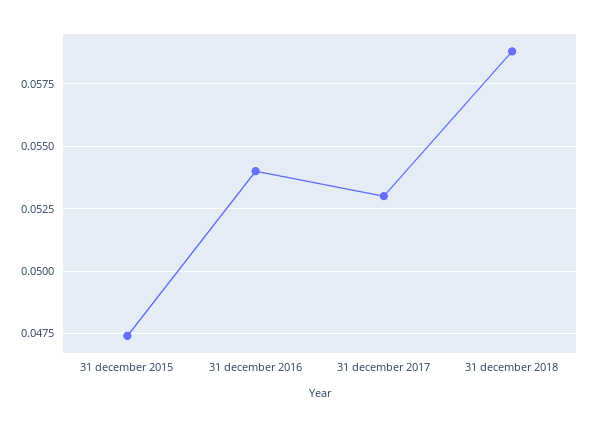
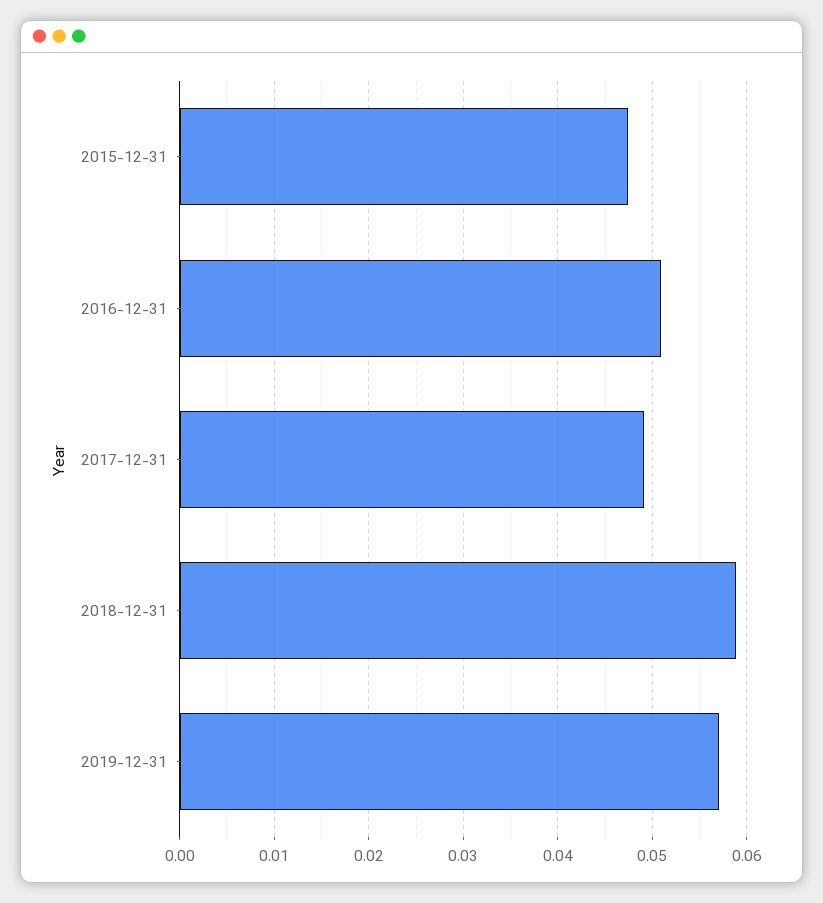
31 december 2016: 0.054 -> 0.051
31 december 2017: 0.053 -> 0.049
2019-12-31: none -> 0.057

